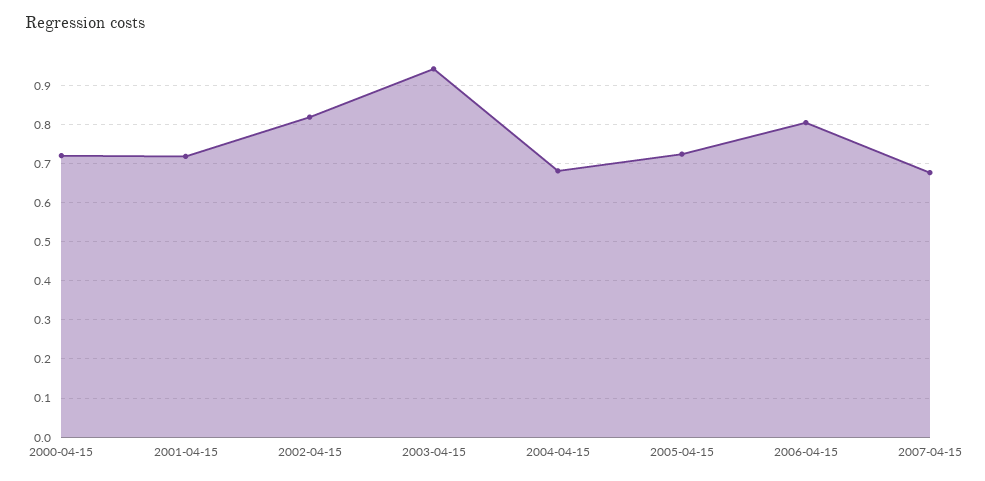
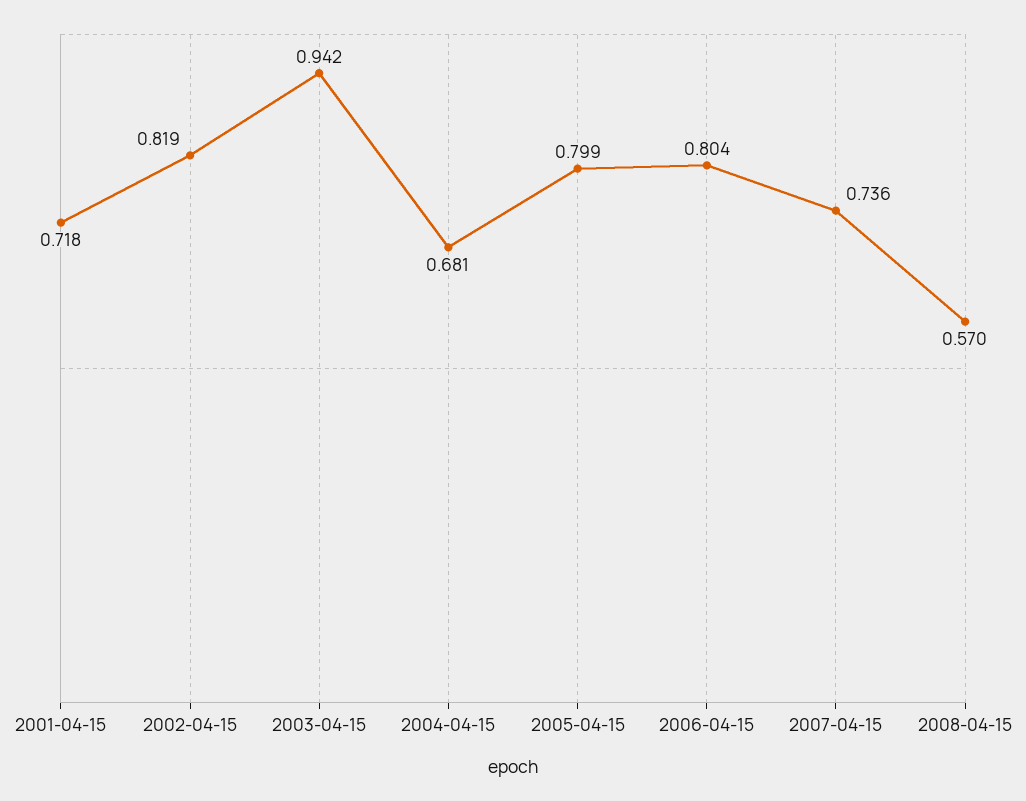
2000-04-15: 0.72 -> none
2005-04-15: 0.72 -> 0.799
2007-04-15: 0.68 -> 0.736
2008-04-15: none -> 0.57

